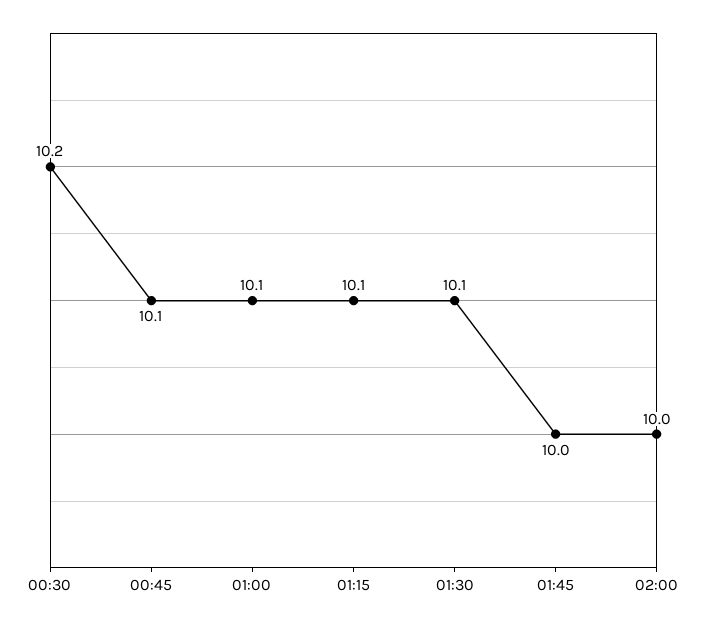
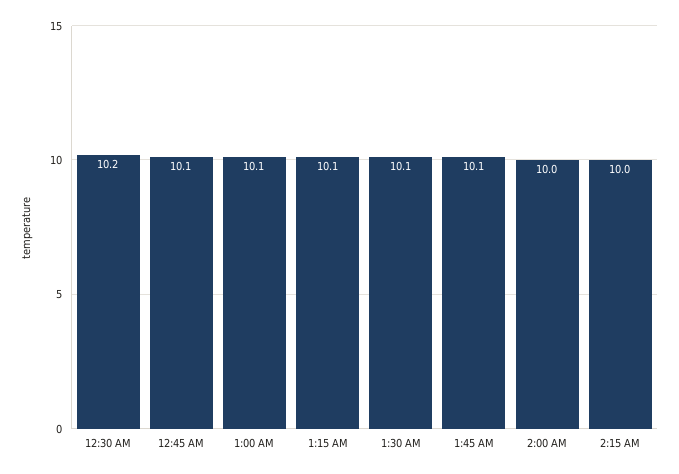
01:45: 10 -> 10.1
2:15 AM: none -> 10

